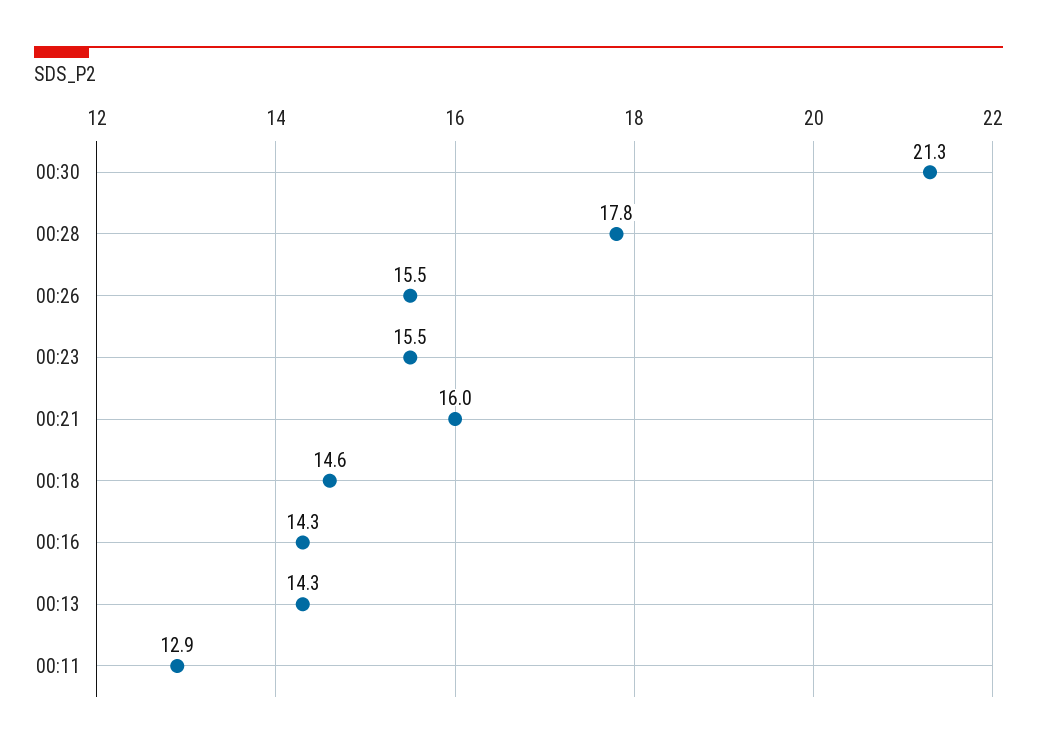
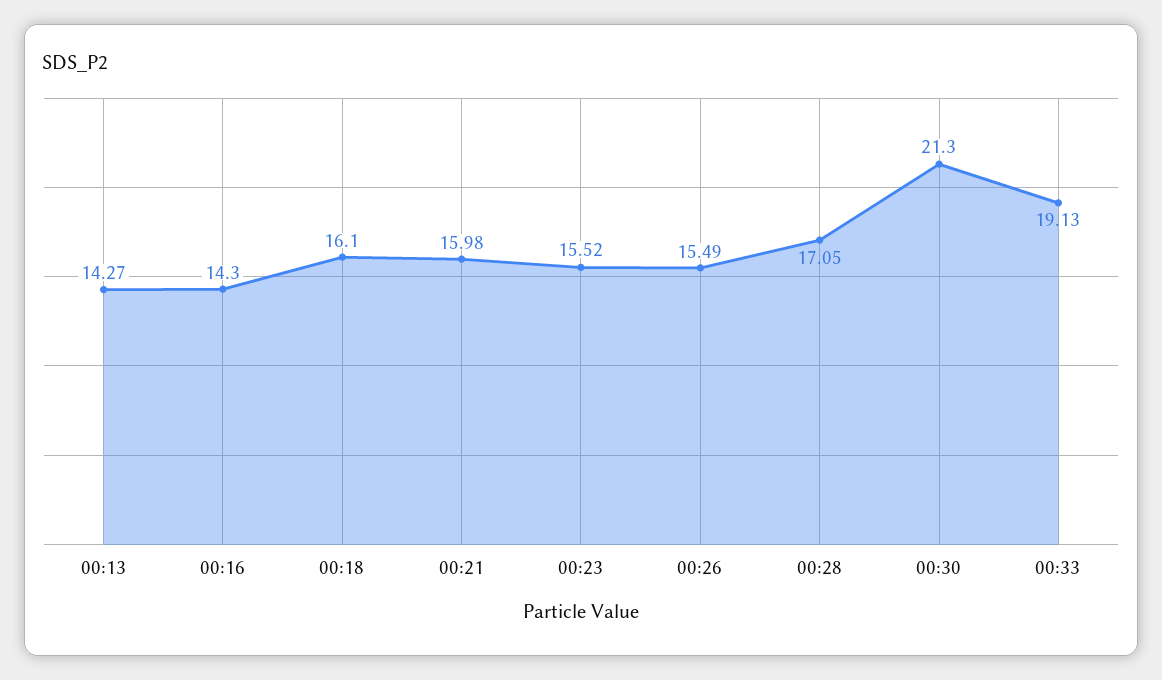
00:28: 17.8 -> 17.05
00:18: 14.6 -> 16.1
00:11: 12.9 -> none
00:33: none -> 19.13

